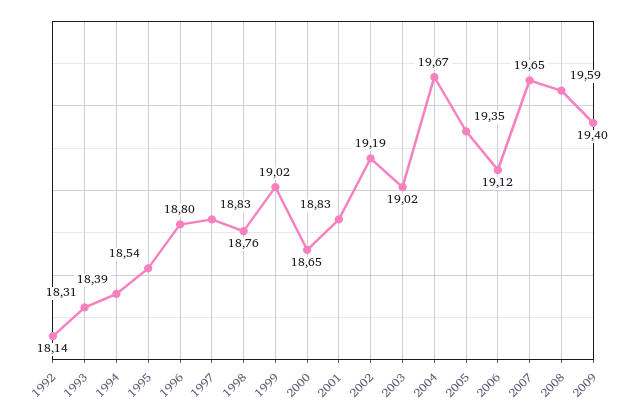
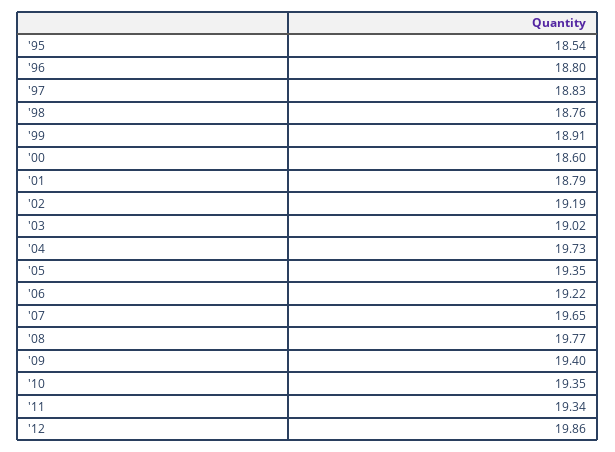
1992: 18.14 -> none
1993: 18.31 -> none
1994: 18.39 -> none
1999: 19.02 -> 18.91
2000: 18.65 -> 18.6
2001: 18.83 -> 18.79
2004: 19.67 -> 19.73
2006: 19.12 -> 19.22
2008: 19.59 -> 19.77
'10: none -> 19.35
'11: none -> 19.34
'12: none -> 19.86

